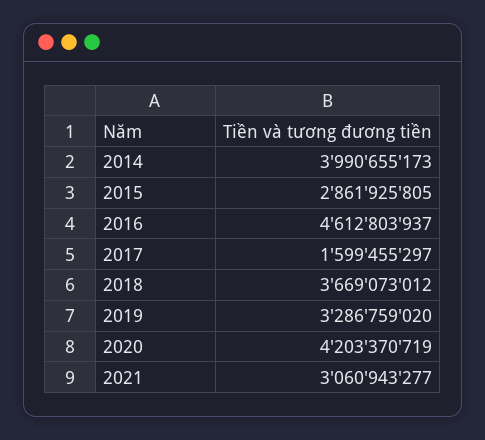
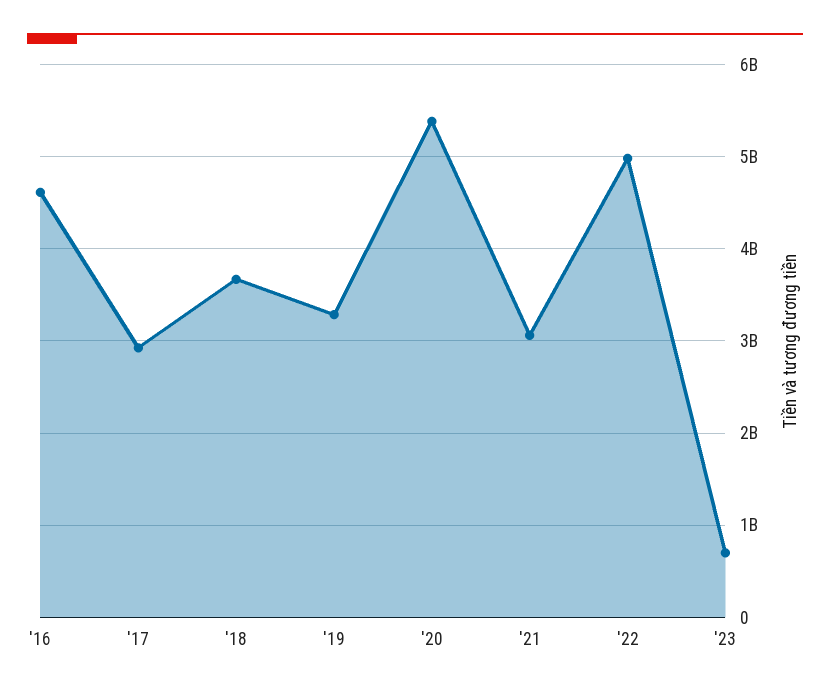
2014: 3990655173 -> none
2015: 2861925805 -> none
2017: 1599455297 -> 2900000000
2020: 4203370719 -> 5400000000
'22: none -> 5000000000
'23: none -> 700000000

